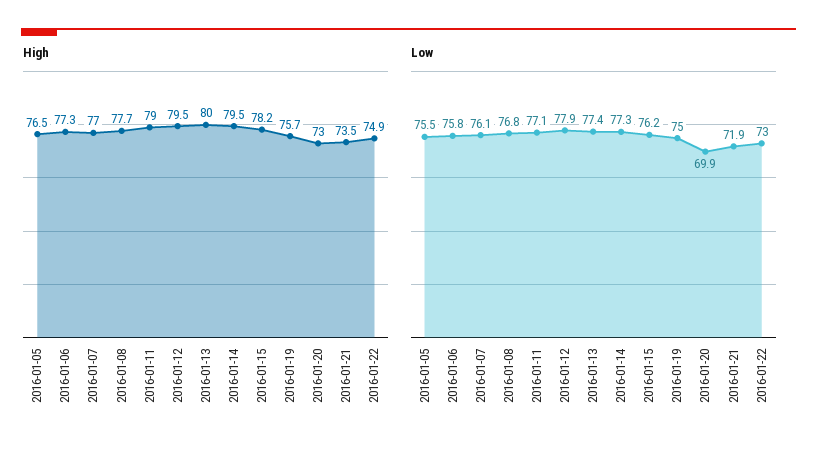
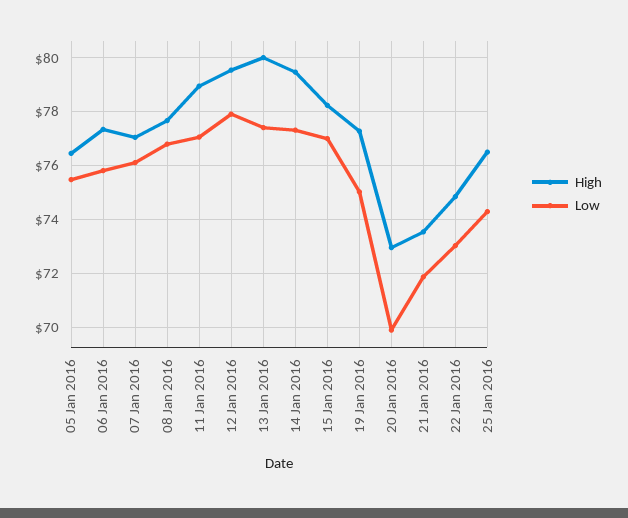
High, 2016-01-19: 75.7 -> 77.25
Low, 2016-01-15: 76.2 -> 77
High, 25 Jan 2016: none -> 76.5
Low, 25 Jan 2016: none -> 74.25

